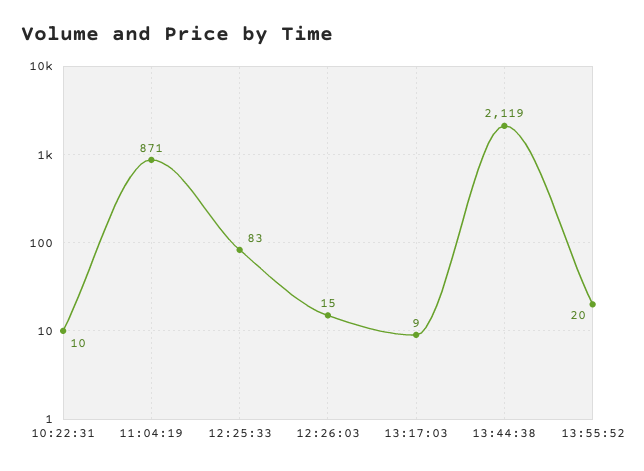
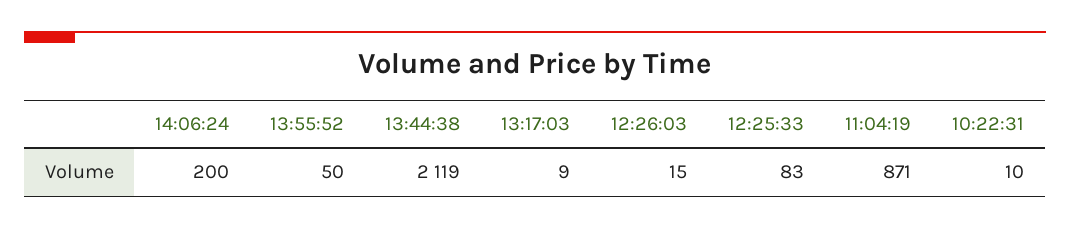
13:55:52: 20 -> 50
14:06:24: none -> 200

